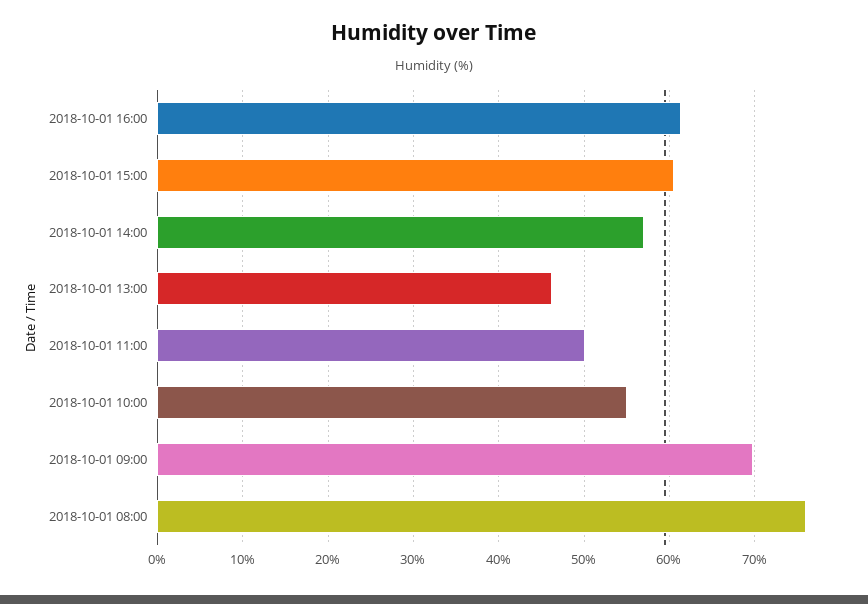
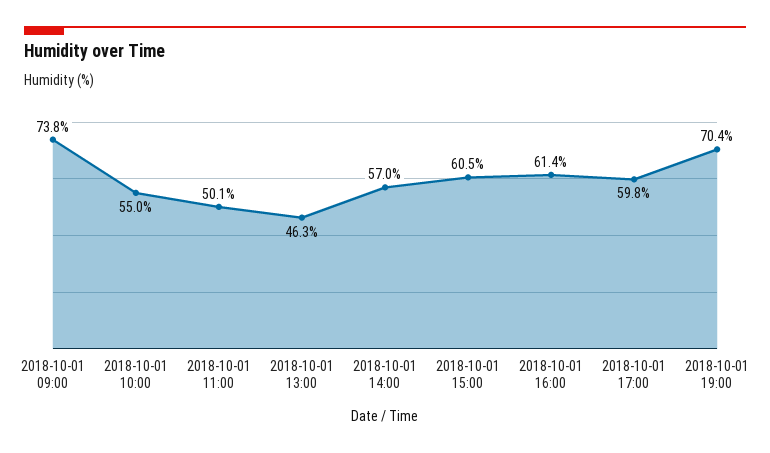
2018-10-01 09:00: 70 -> 73.8
2018-10-01 08:00: 76 -> none
2018-10-01 17:00: none -> 59.8
2018-10-01 19:00: none -> 70.4

